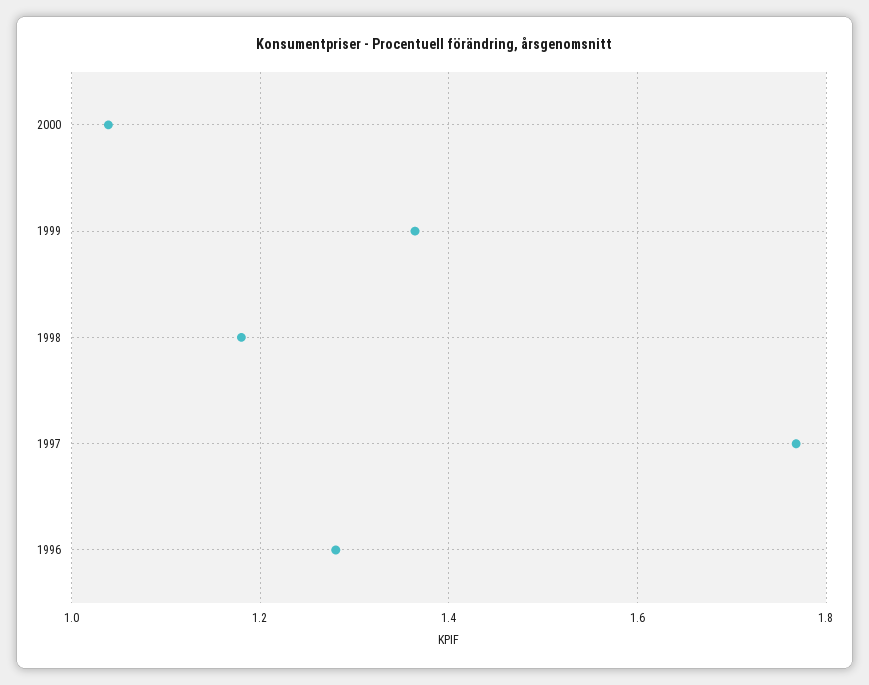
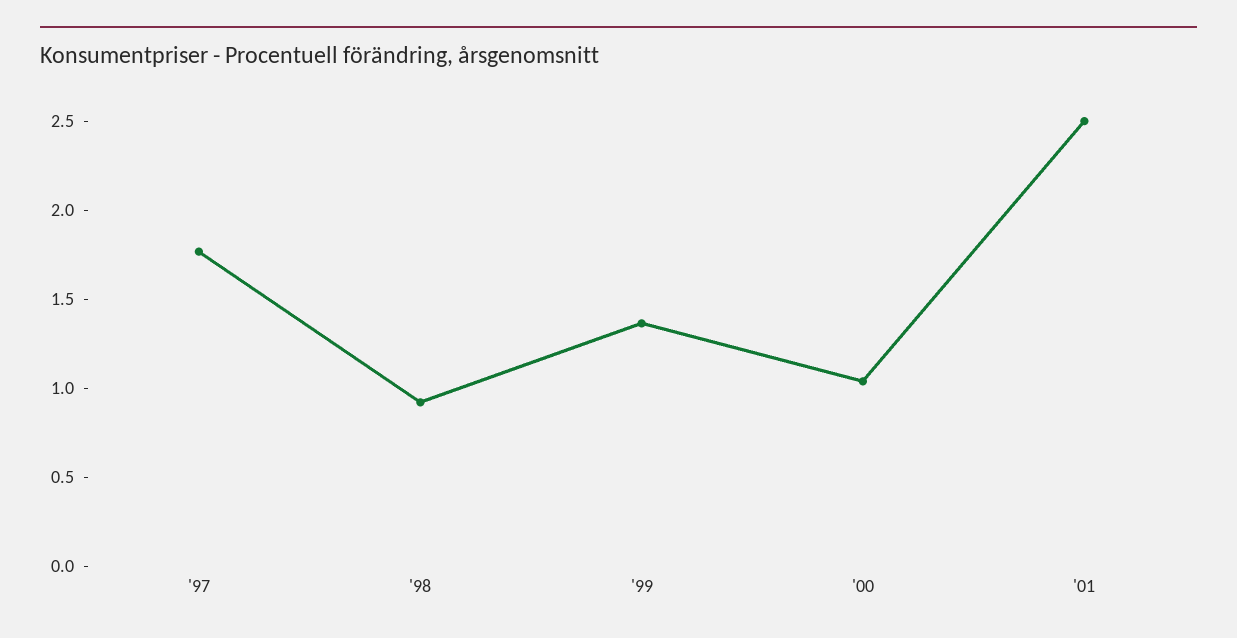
1998: 1.18 -> 0.9
1996: 1.28 -> none
'01: none -> 2.5

